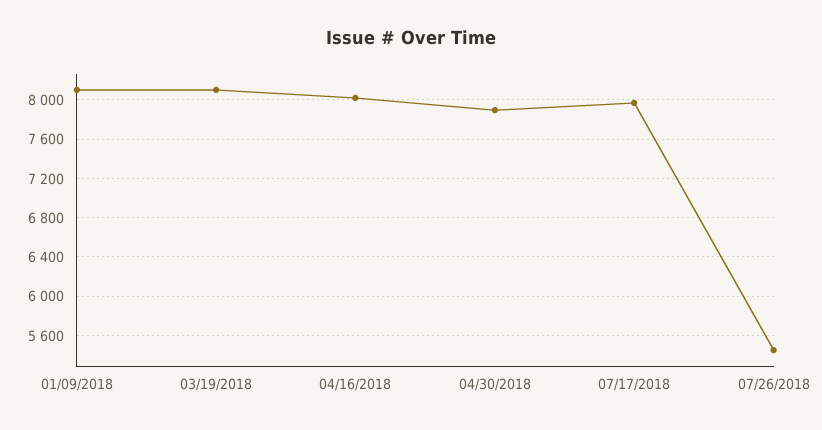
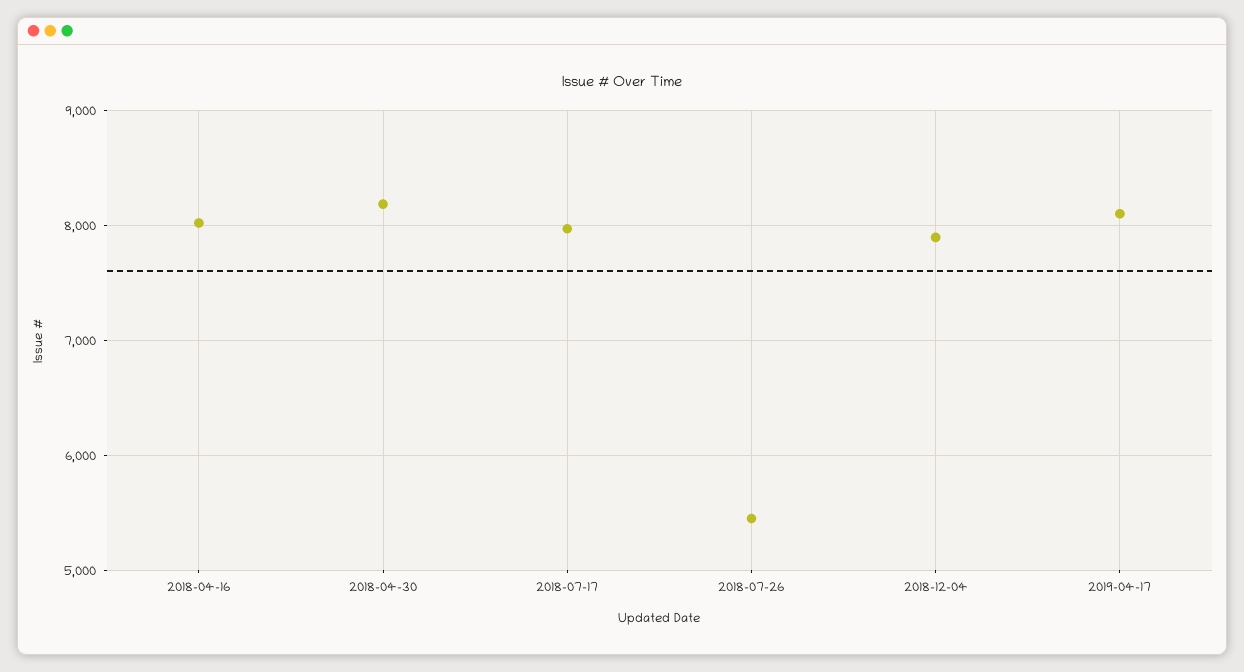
01/09/2018: 8100 -> none
03/19/2018: 8100 -> none
04/30/2018: 7900 -> 8200
2018-12-04: none -> 7900
2019-04-17: none -> 8100

